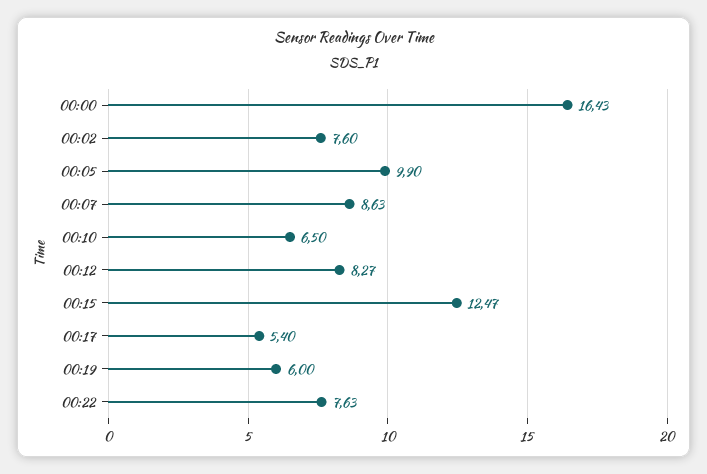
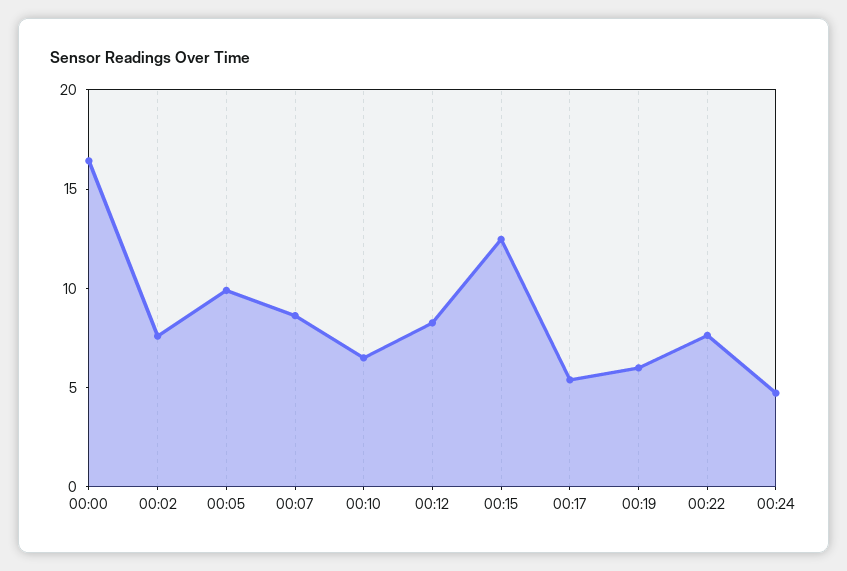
00:24: none -> 5

